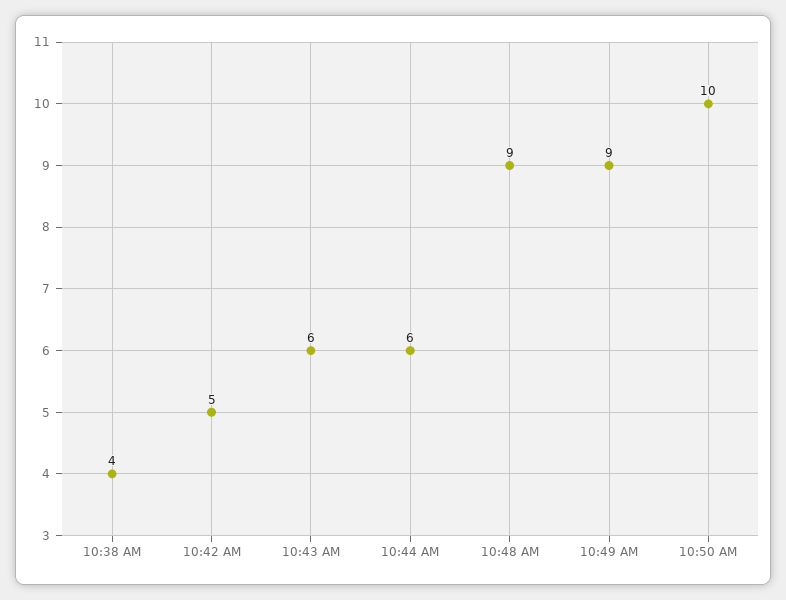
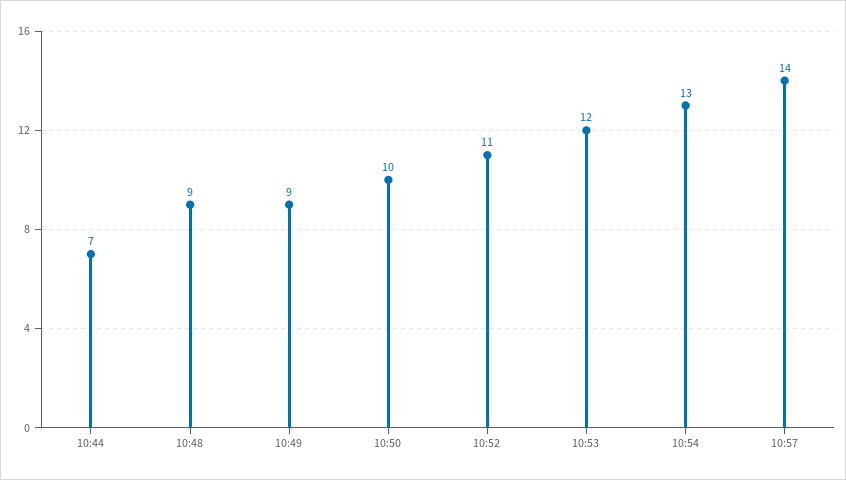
10:38 AM: 4 -> none
10:42 AM: 5 -> none
10:43 AM: 6 -> none
10:44 AM: 6 -> 7
10:52: none -> 11
10:53: none -> 12
10:54: none -> 13
10:57: none -> 14

